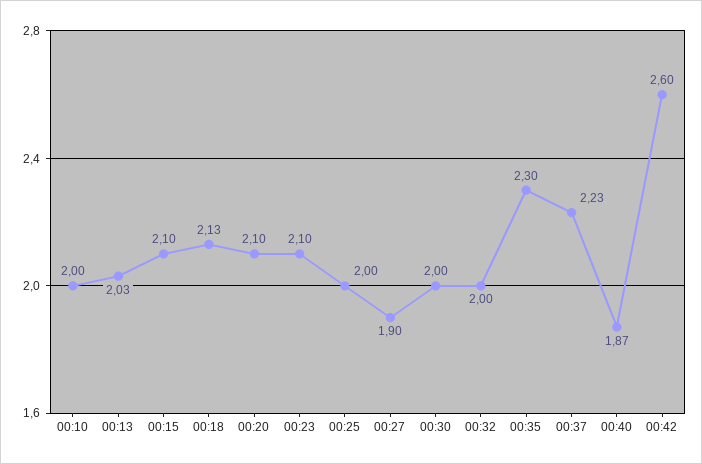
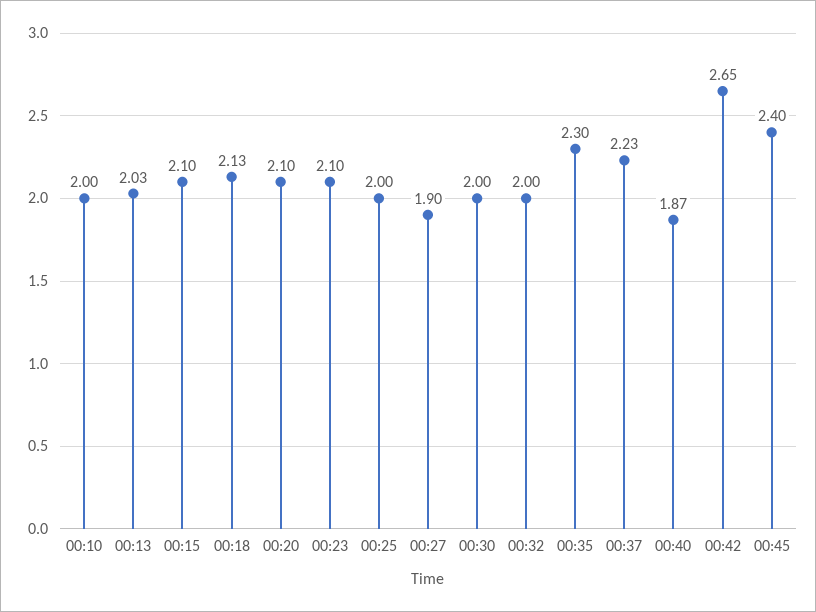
00:42: 2.6 -> 2.65
00:45: none -> 2.4

